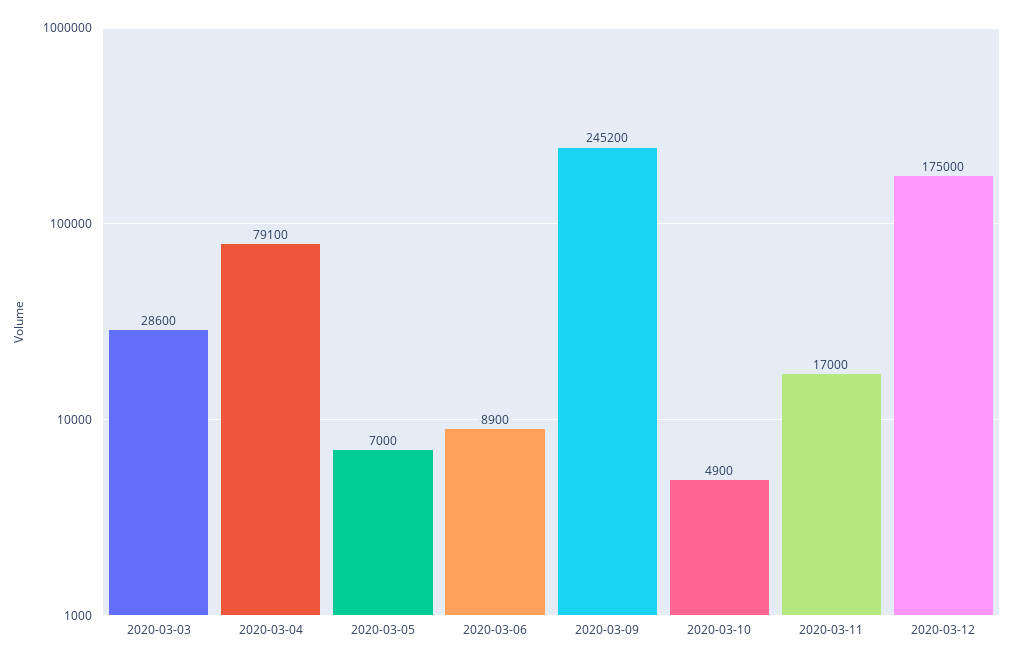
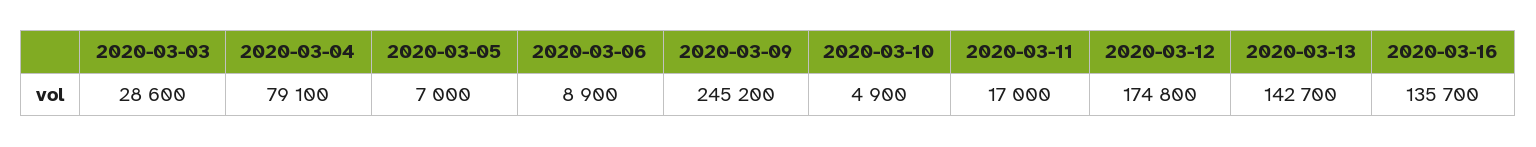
2020-03-12: 175000 -> 174800
2020-03-13: none -> 142700
2020-03-16: none -> 135700

